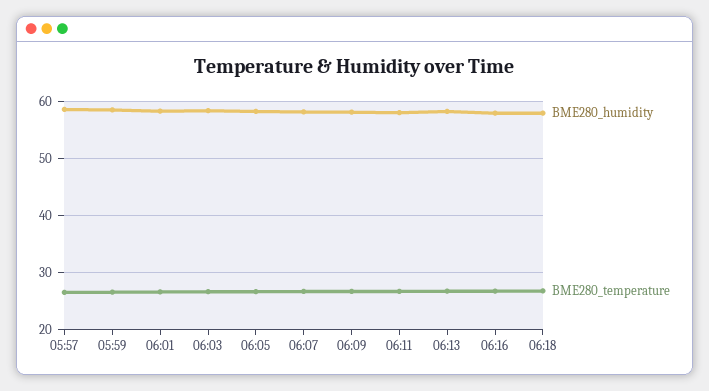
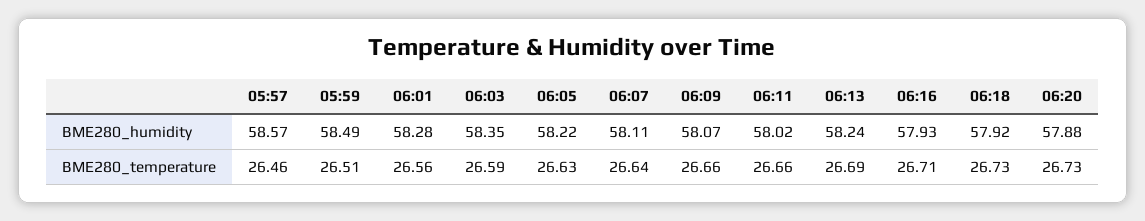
BME280_humidity, 06:20: none -> 57.88
BME280_temperature, 06:20: none -> 26.73

